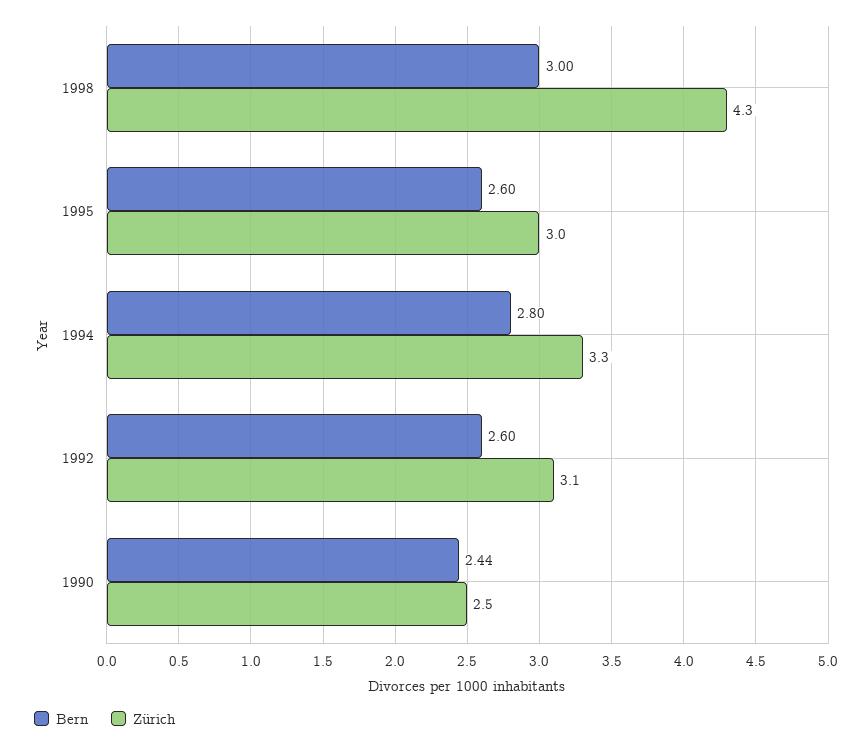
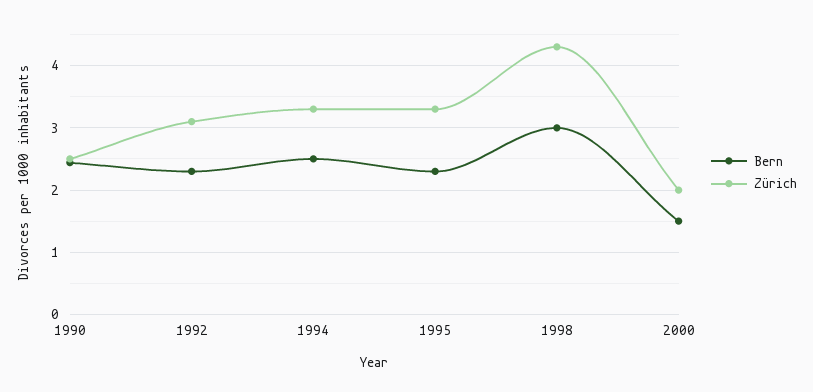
Bern, 1995: 2.6 -> 2.3
Zürich, 1995: 3 -> 3.3
Bern, 1994: 2.8 -> 2.5
Bern, 1992: 2.6 -> 2.3
Bern, 2000: none -> 1.5
Zürich, 2000: none -> 2

